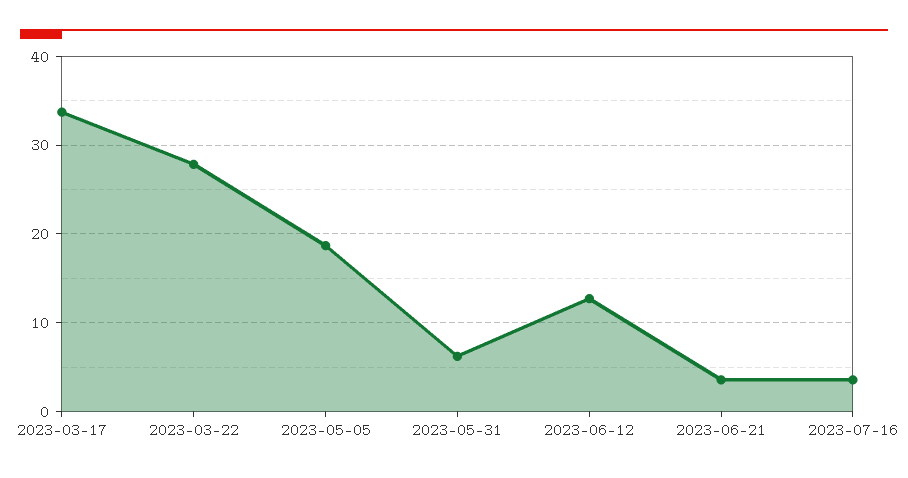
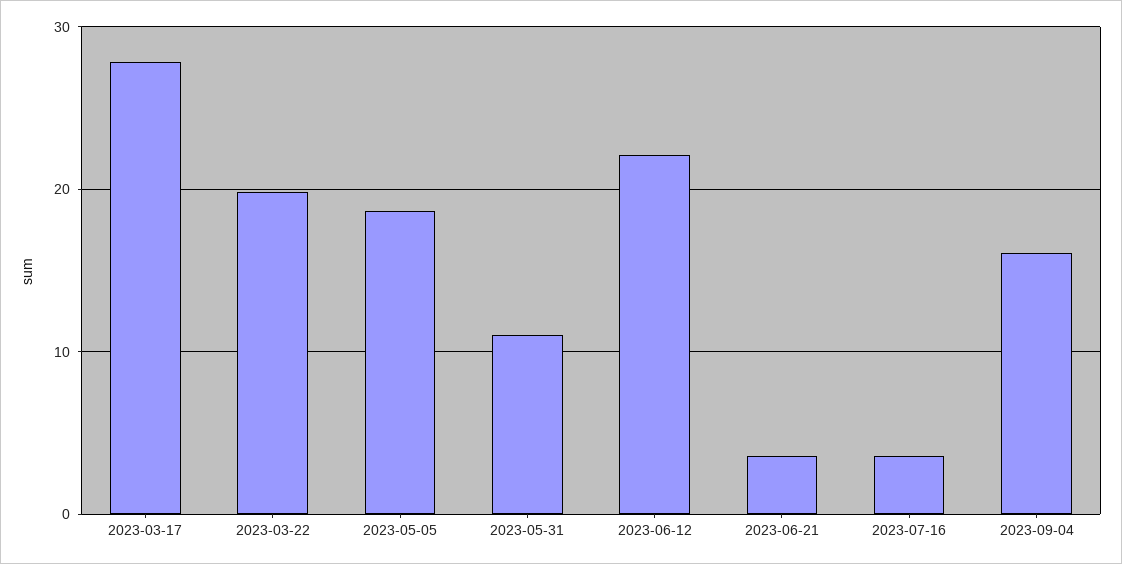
2023-03-17: 34 -> 28
2023-03-22: 28 -> 20
2023-05-31: 6 -> 11
2023-06-12: 13 -> 22
2023-09-04: none -> 16

